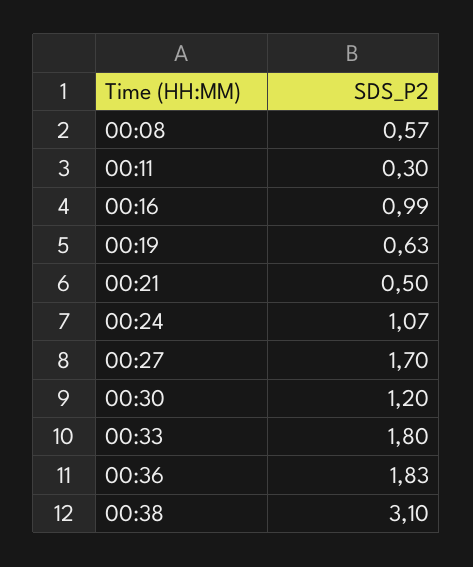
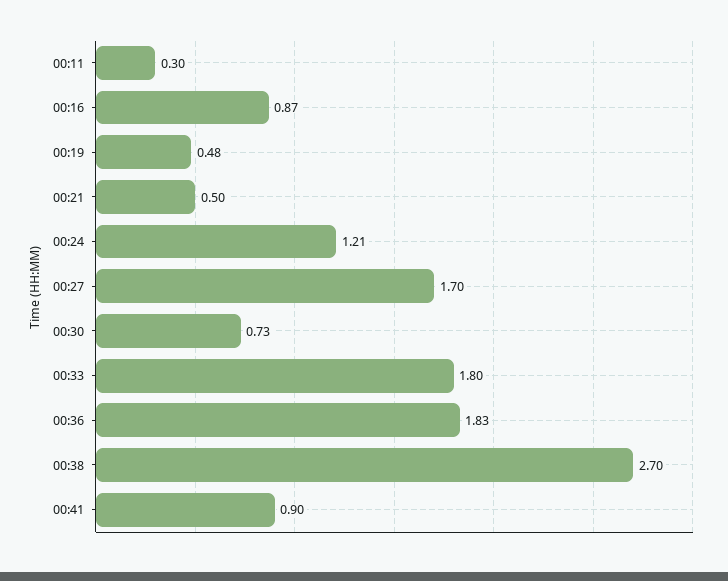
00:08: 0.57 -> none
00:16: 0.99 -> 0.87
00:19: 0.63 -> 0.48
00:24: 1.07 -> 1.21
00:30: 1.2 -> 0.73
00:38: 3.1 -> 2.7
00:41: none -> 0.9

